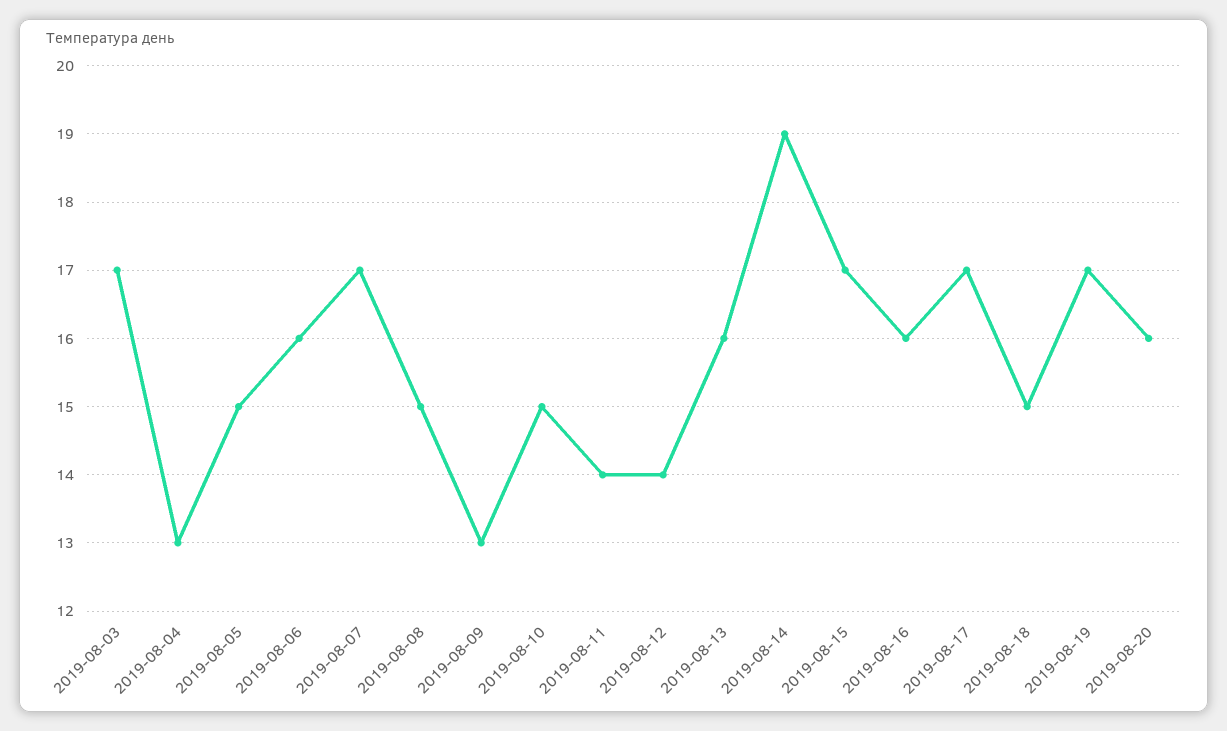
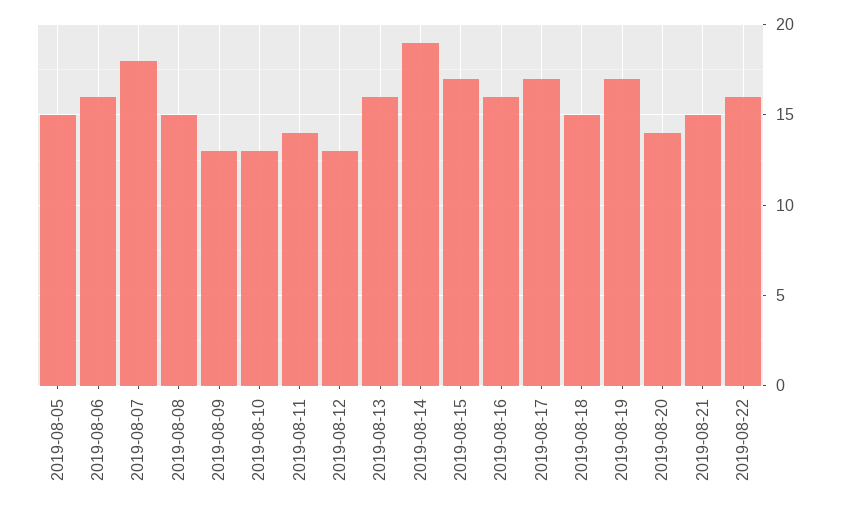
2019-08-03: 17 -> none
2019-08-04: 13 -> none
2019-08-07: 17 -> 18
2019-08-10: 15 -> 13
2019-08-12: 14 -> 13
2019-08-20: 16 -> 14
2019-08-21: none -> 15
2019-08-22: none -> 16

